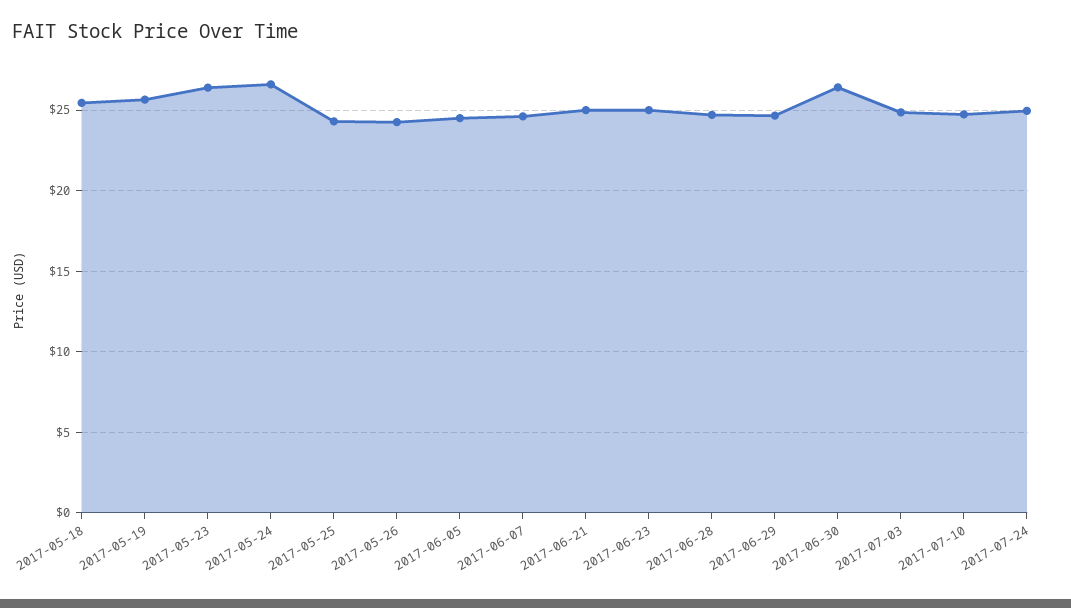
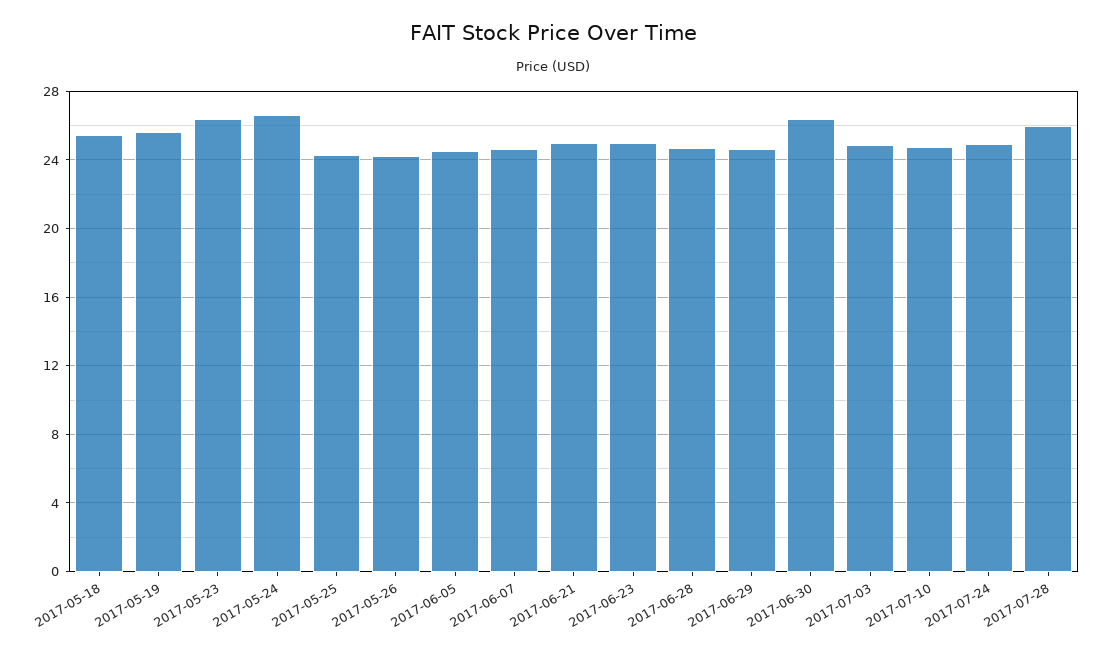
2017-07-28: none -> 26

